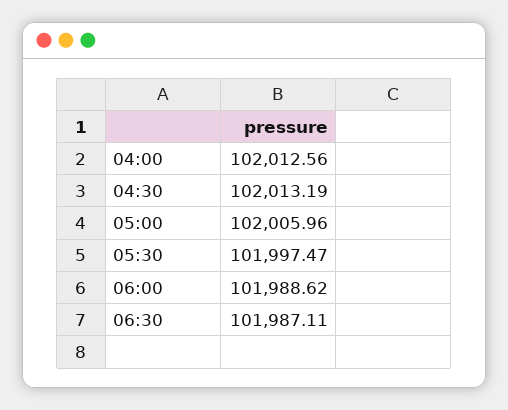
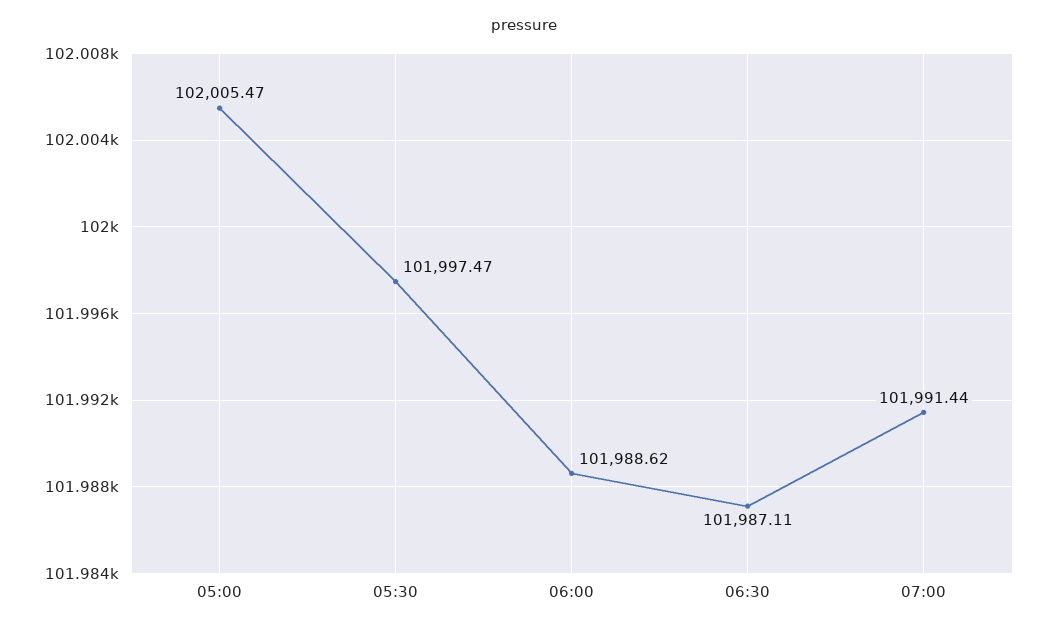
04:00: 102012.56 -> none
04:30: 102013.19 -> none
05:00: 102005.96 -> 102005.47
07:00: none -> 101991.44

